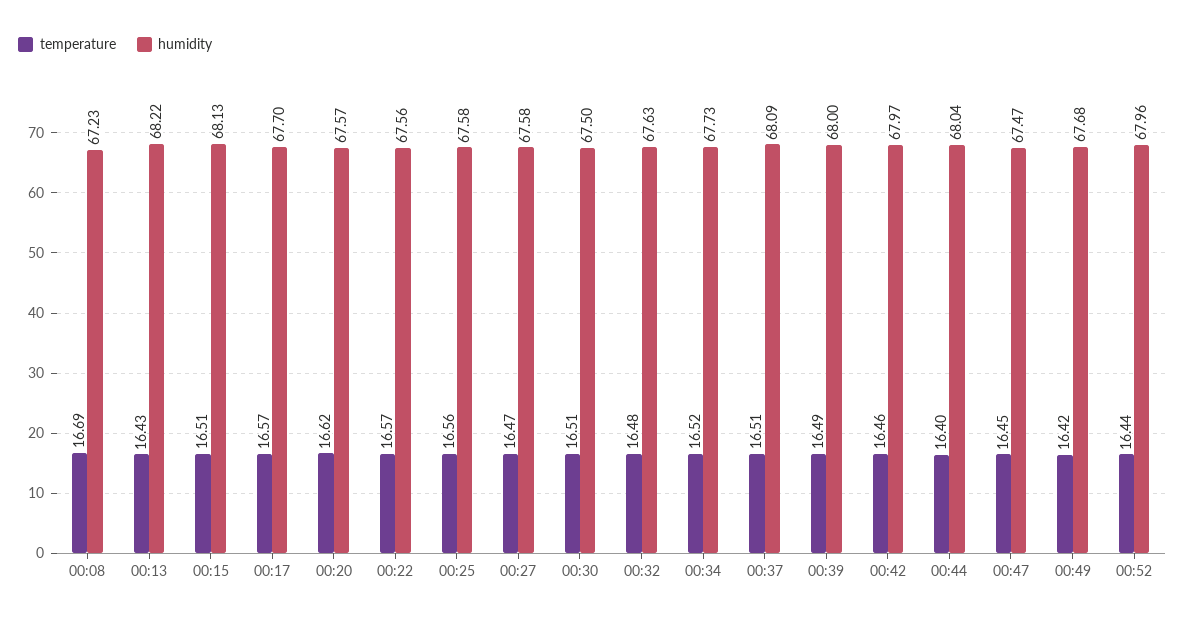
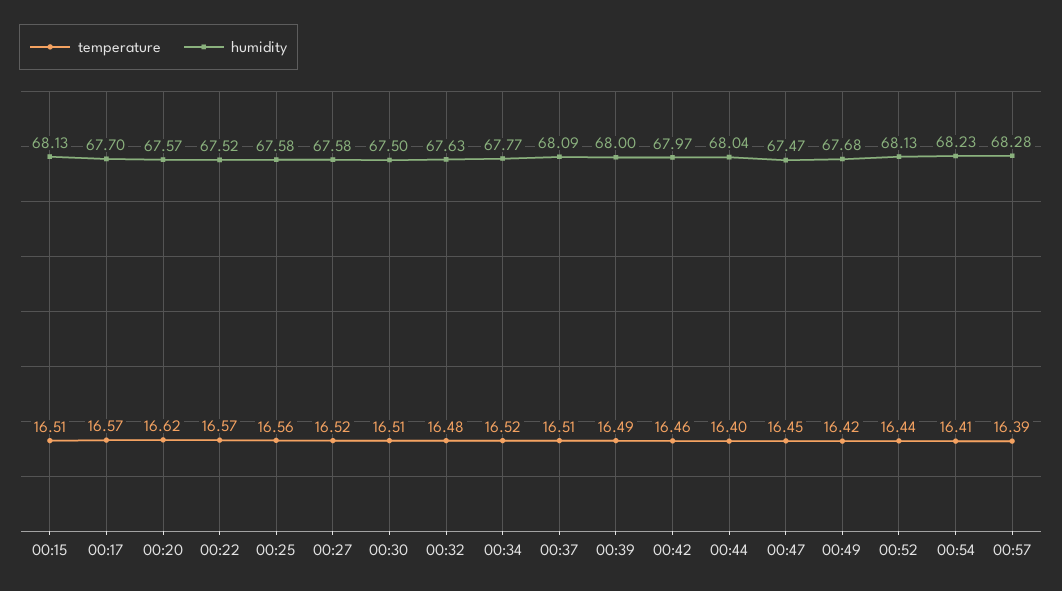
temperature, 00:08: 16.69 -> none
humidity, 00:08: 67.23 -> none
temperature, 00:13: 16.43 -> none
humidity, 00:13: 68.22 -> none
humidity, 00:22: 67.56 -> 67.52
temperature, 00:27: 16.47 -> 16.52
humidity, 00:34: 67.73 -> 67.77
humidity, 00:52: 67.96 -> 68.13
temperature, 00:54: none -> 16.41
humidity, 00:54: none -> 68.23
temperature, 00:57: none -> 16.39
humidity, 00:57: none -> 68.28

